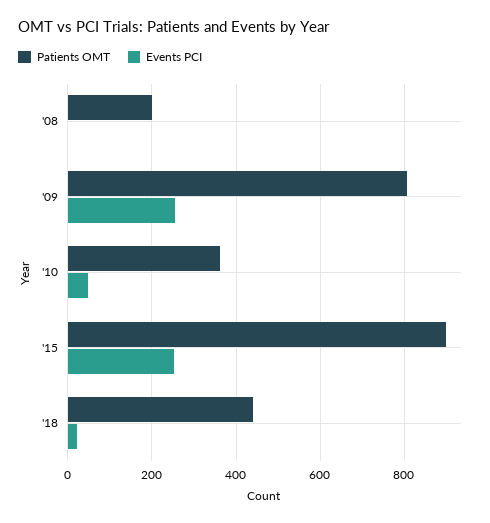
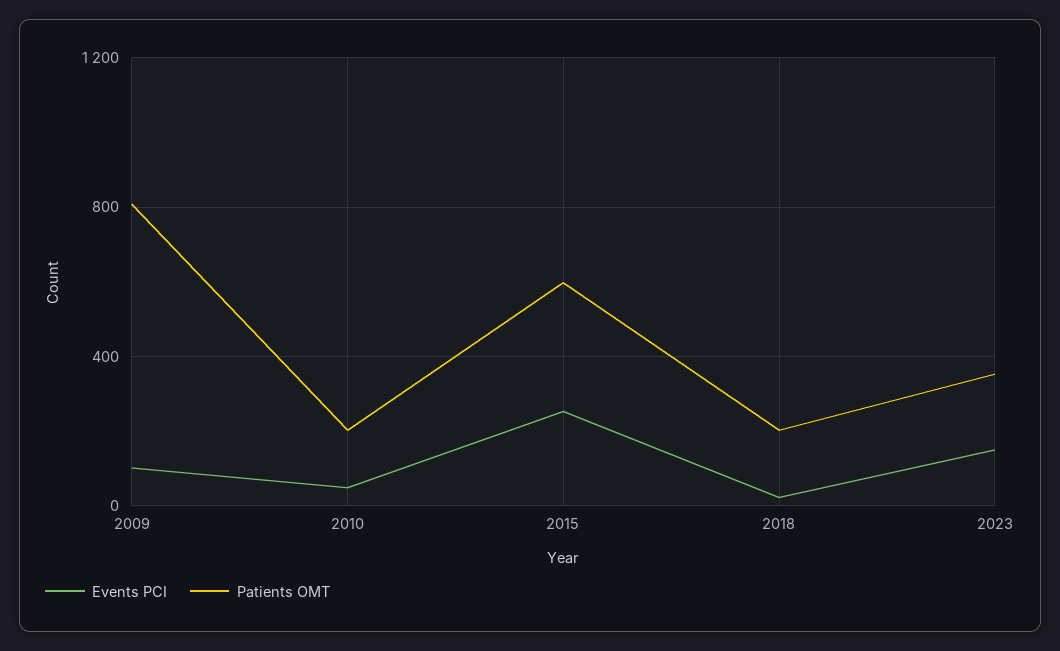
Patients OMT, '08: 200 -> none
Events PCI, '08: 0 -> none
Events PCI, '09: 260 -> 100
Patients OMT, '10: 360 -> 200
Patients OMT, '15: 900 -> 600
Patients OMT, '18: 440 -> 200
Events PCI, 2023: none -> 150
Patients OMT, 2023: none -> 350

